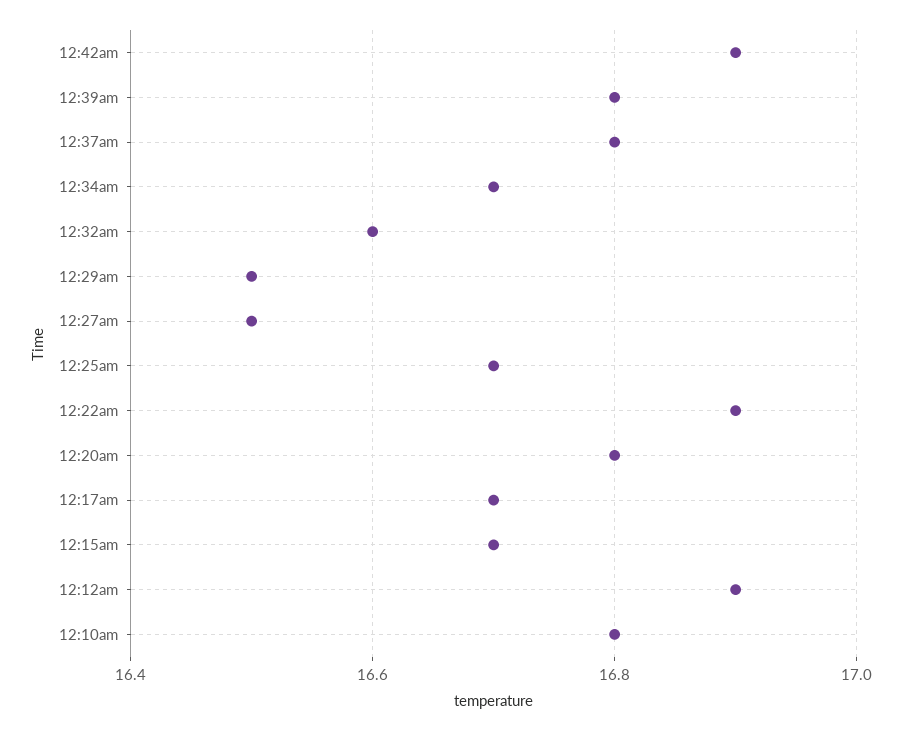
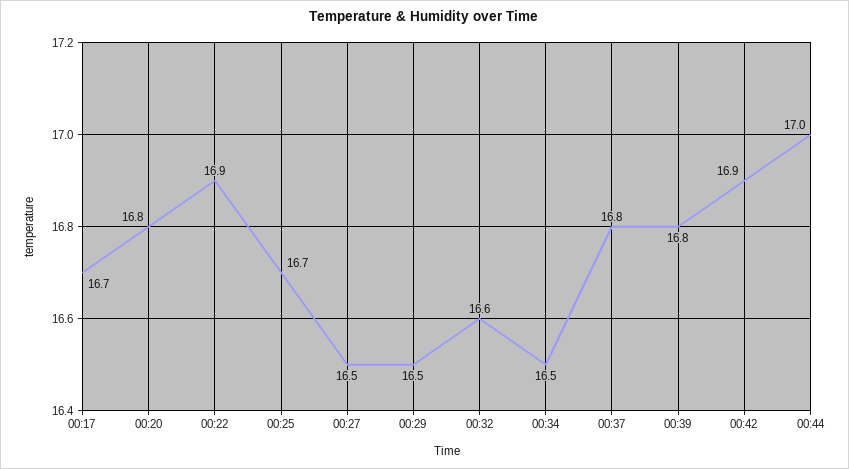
12:34am: 16.7 -> 16.5
12:15am: 16.7 -> none
12:12am: 16.9 -> none
12:10am: 16.8 -> none
00:44: none -> 17

